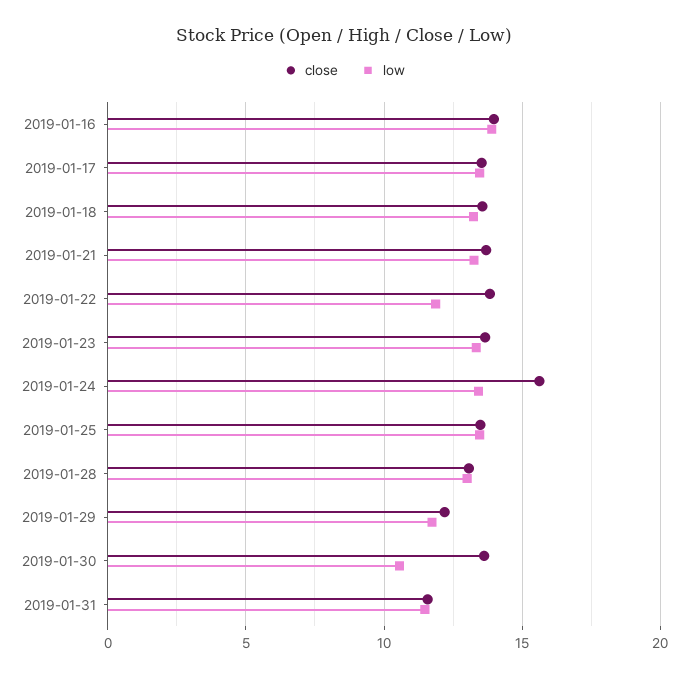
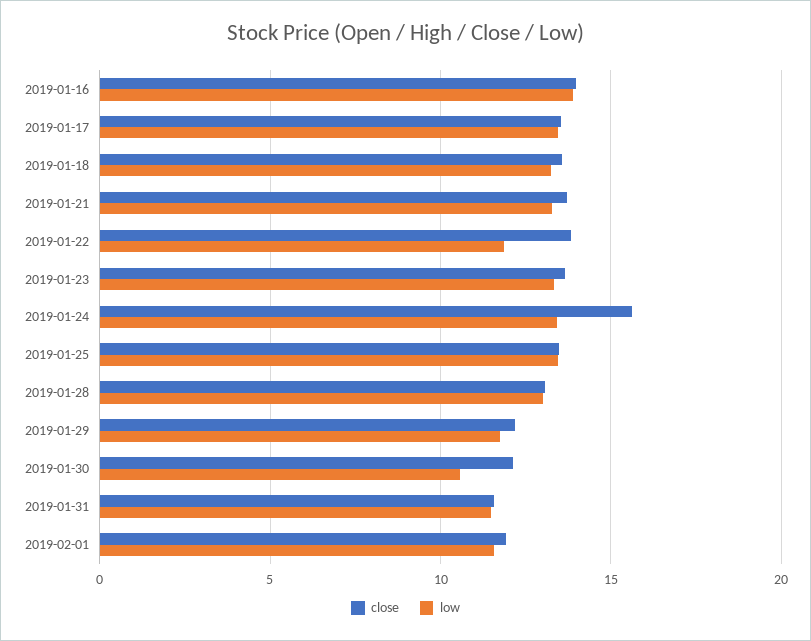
close, 2019-01-30: 13.5 -> 12
close, 2019-02-01: none -> 12
low, 2019-02-01: none -> 11.5

